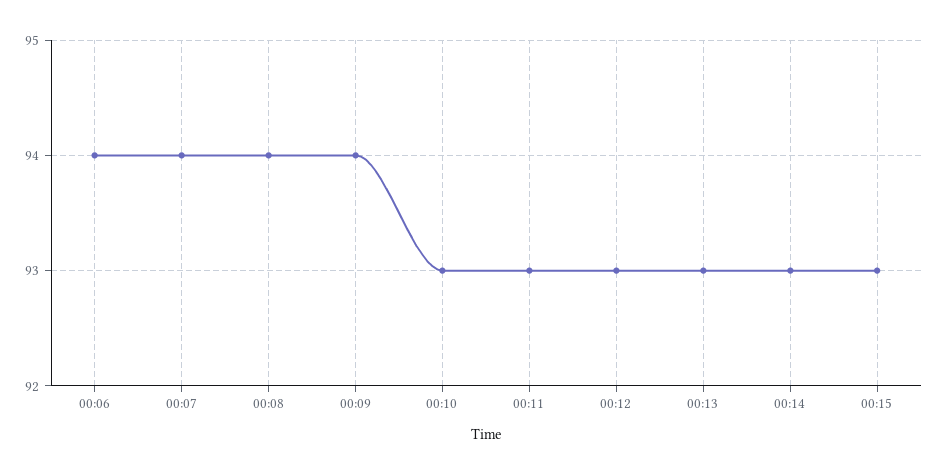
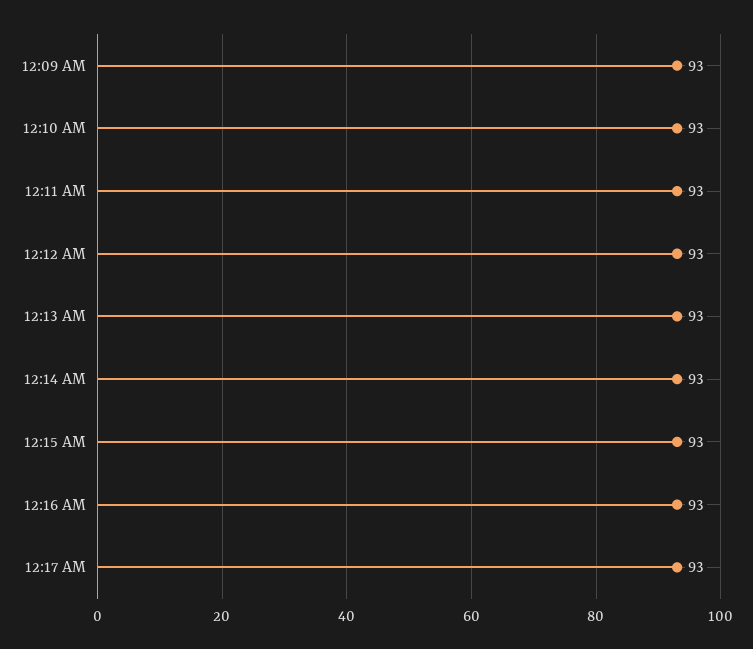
00:06: 94 -> none
00:07: 94 -> none
00:08: 94 -> none
00:09: 94 -> 93
12:16 AM: none -> 93
12:17 AM: none -> 93

